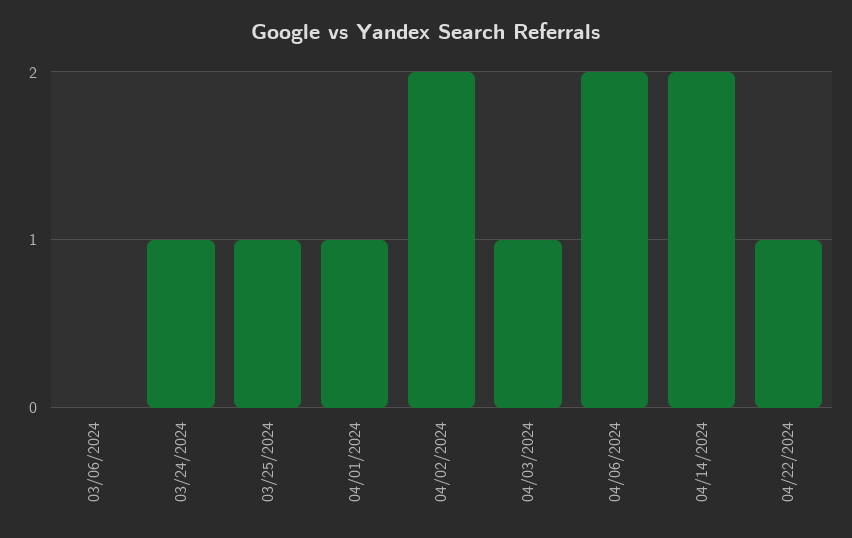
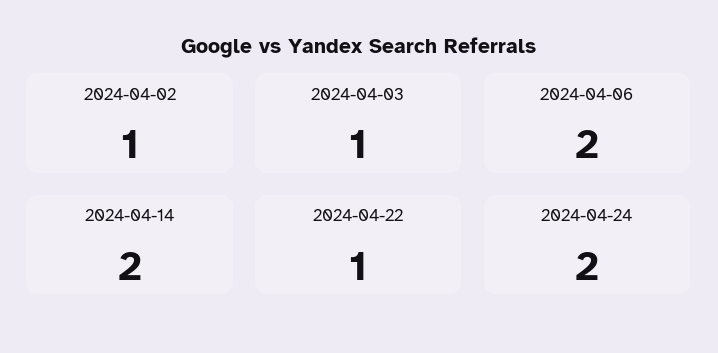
03/06/2024: 0 -> none
03/24/2024: 1 -> none
03/25/2024: 1 -> none
04/01/2024: 1 -> none
04/02/2024: 2 -> 1
2024-04-24: none -> 2

